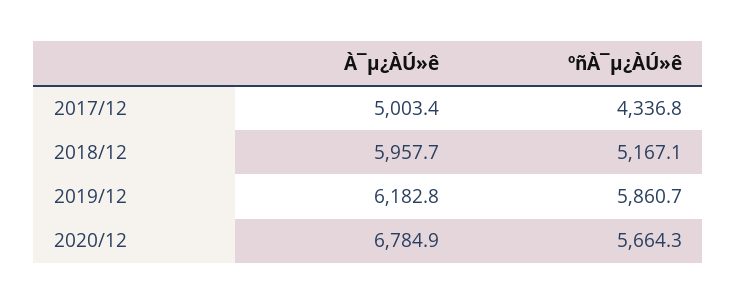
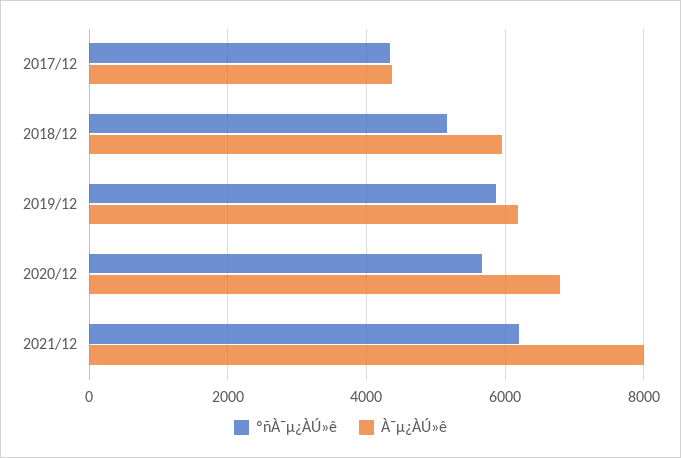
À¯µ¿ÀÚ»ê, 2017/12: 5003.4 -> 4400
ºñÀ¯µ¿ÀÚ»ê, 2021/12: none -> 6200
À¯µ¿ÀÚ»ê, 2021/12: none -> 8000

